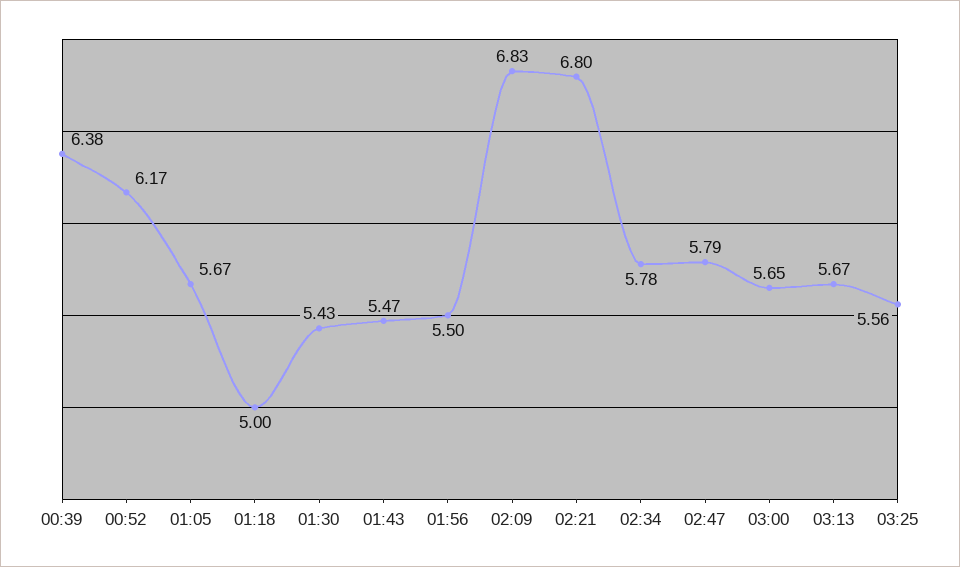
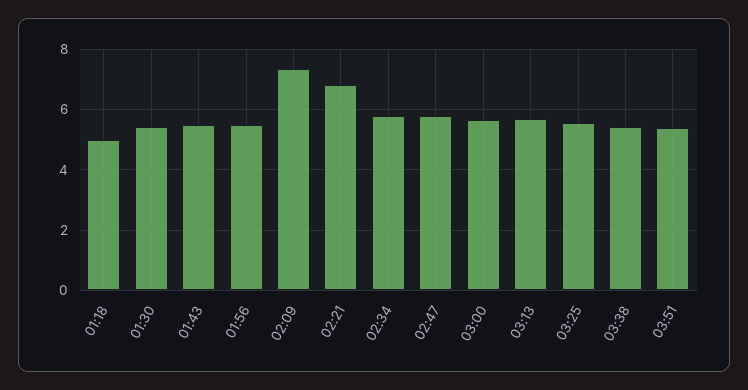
00:39: 6.38 -> none
00:52: 6.17 -> none
01:05: 5.67 -> none
02:09: 6.83 -> 7.4
03:38: none -> 5.4
03:51: none -> 5.4

